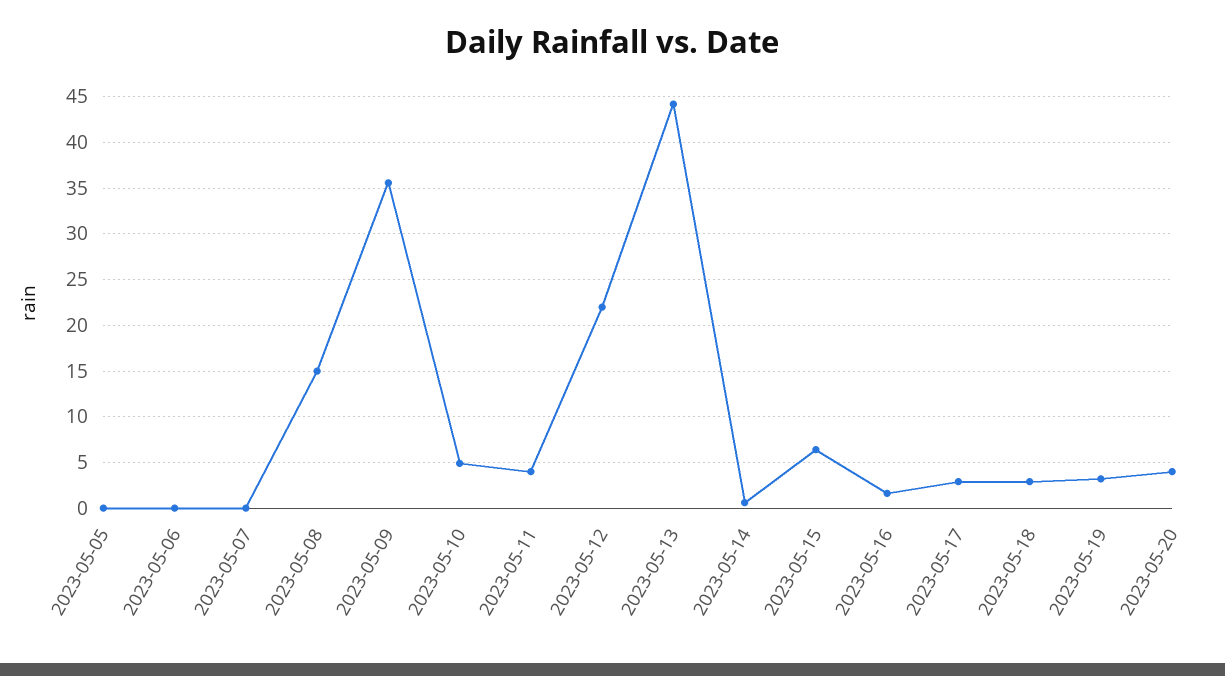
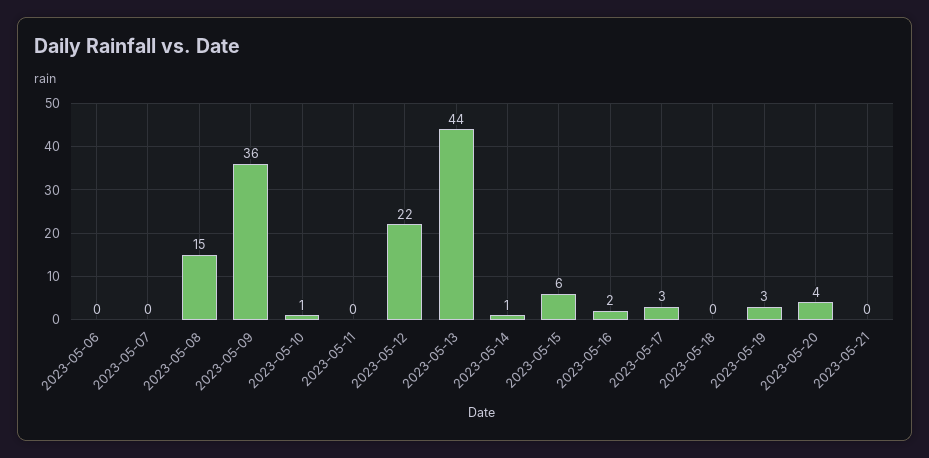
2023-05-05: 0 -> none
2023-05-10: 5 -> 1
2023-05-11: 4 -> 0
2023-05-18: 3 -> 0
2023-05-21: none -> 0

